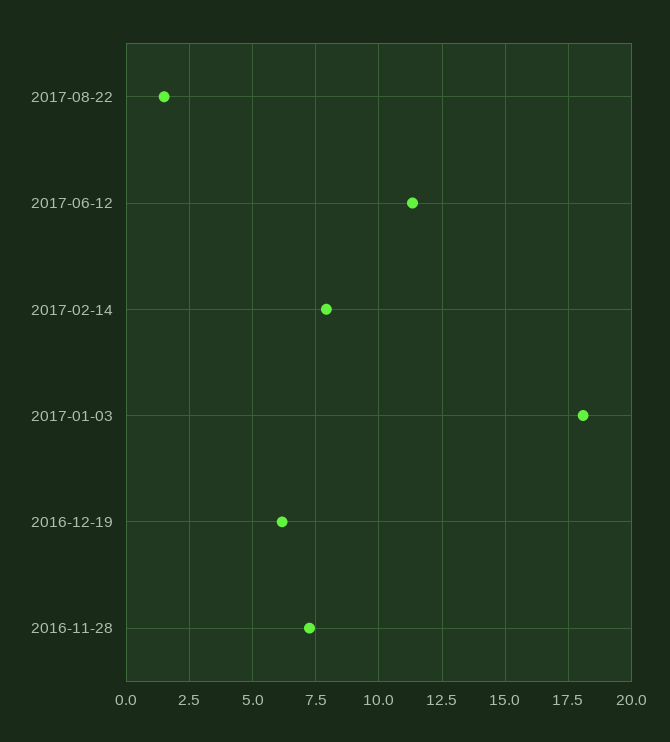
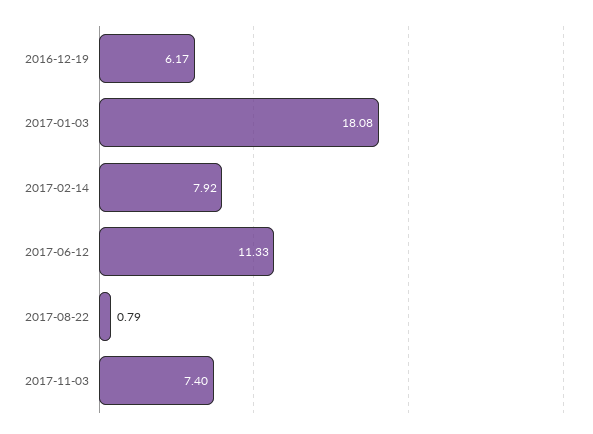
2017-08-22: 1.5 -> 0.79
2016-11-28: 7.25 -> none
2017-11-03: none -> 7.4

